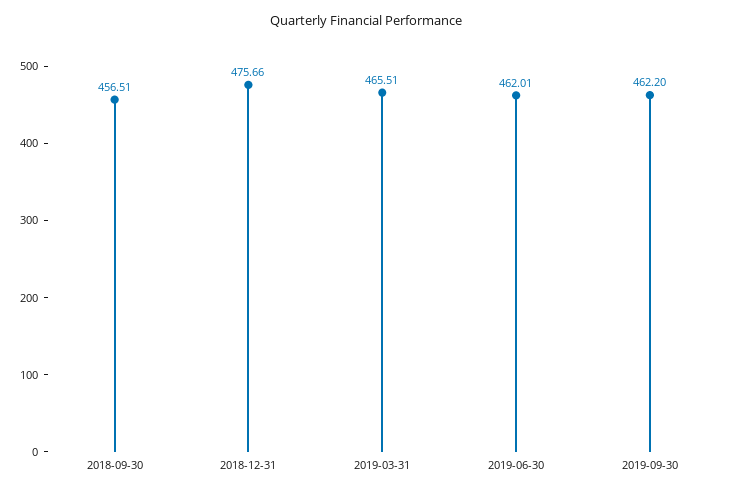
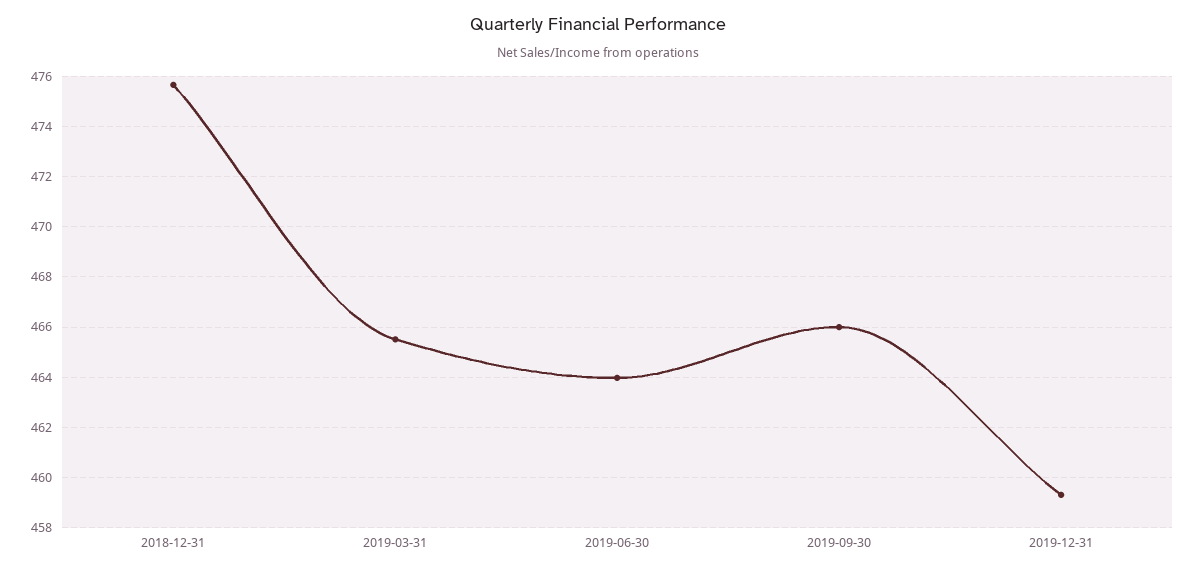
2018-09-30: 456.51 -> none
2019-06-30: 462.01 -> 464
2019-09-30: 462.2 -> 466
2019-12-31: none -> 459.25

